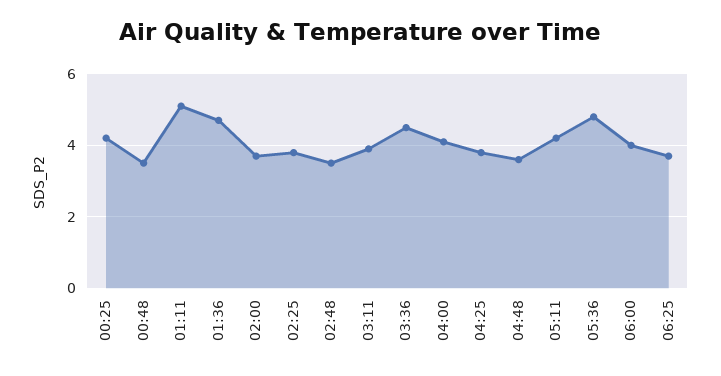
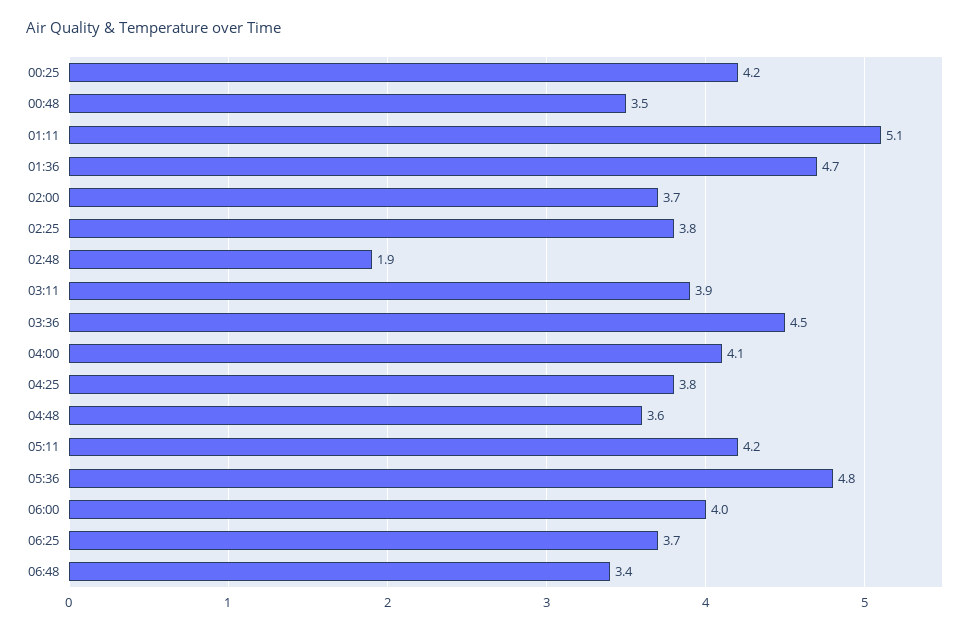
02:48: 3.5 -> 1.9
06:48: none -> 3.4

